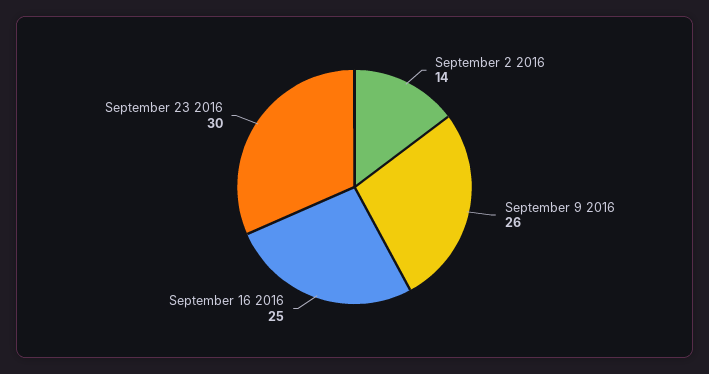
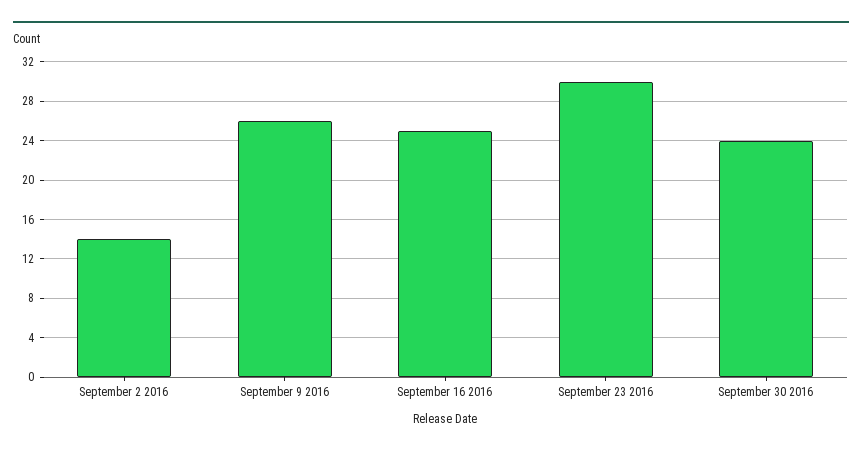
September 30 2016: none -> 24

